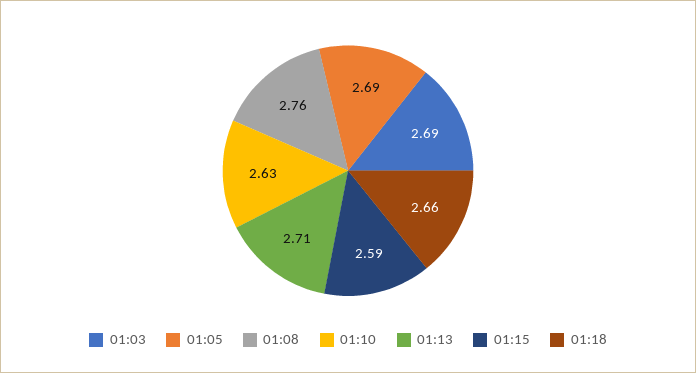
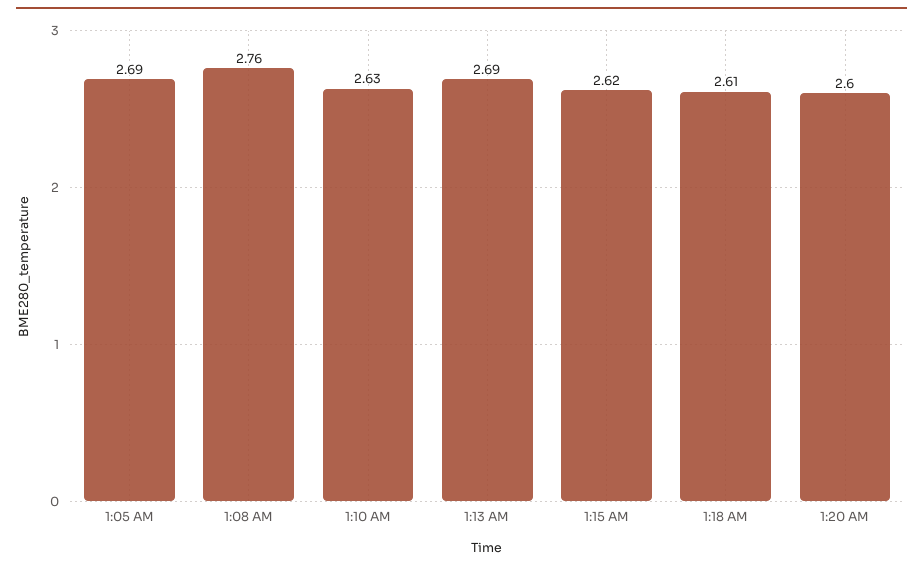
01:03: 2.69 -> none
01:13: 2.71 -> 2.69
01:15: 2.59 -> 2.62
01:18: 2.66 -> 2.61
1:20 AM: none -> 2.6

